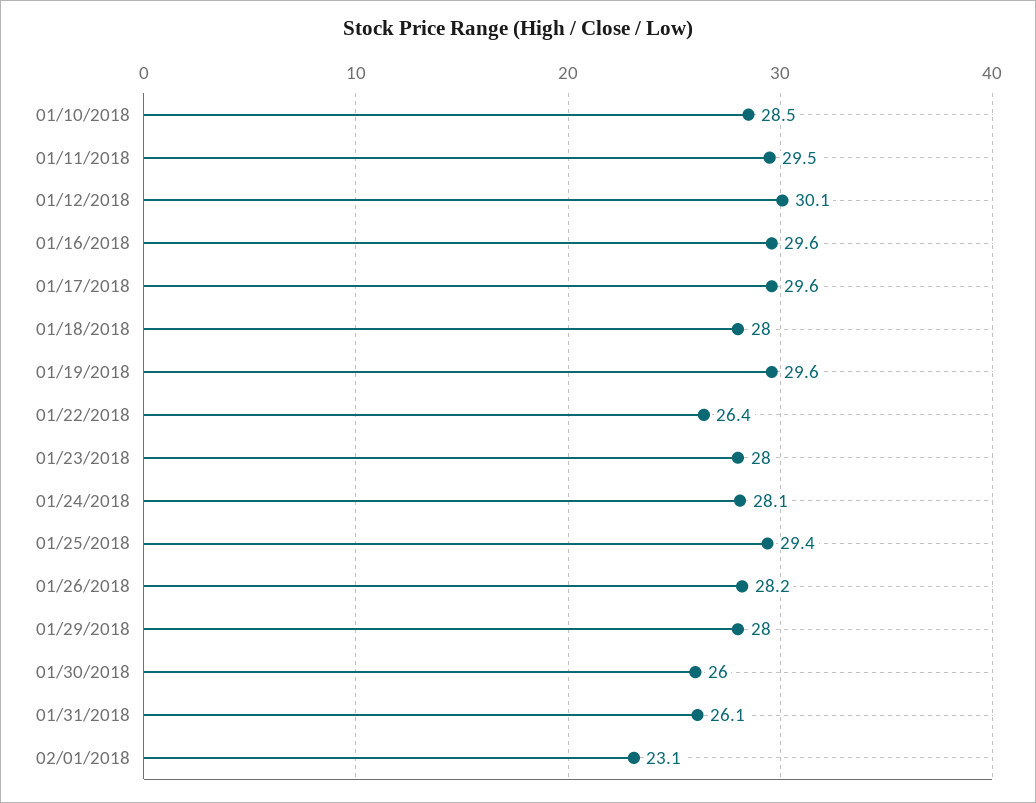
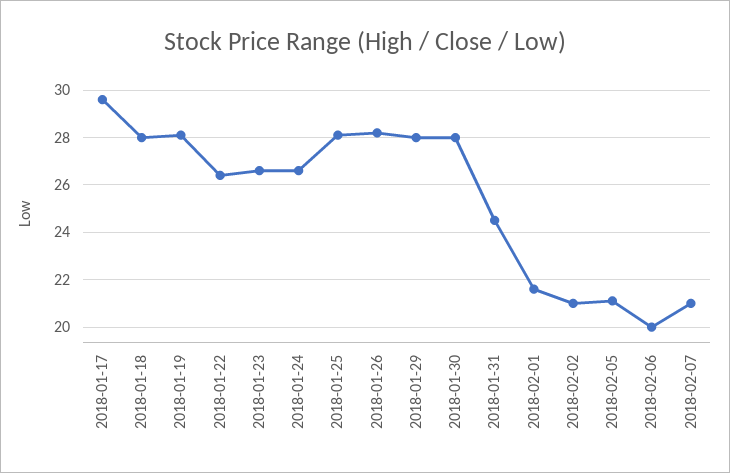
01/10/2018: 28.5 -> none
01/11/2018: 29.5 -> none
01/12/2018: 30.1 -> none
01/16/2018: 29.6 -> none
01/19/2018: 29.6 -> 28
01/23/2018: 28 -> 26.5
01/24/2018: 28.1 -> 26.5
01/25/2018: 29.4 -> 28
01/30/2018: 26 -> 28
01/31/2018: 26.1 -> 24.5
02/01/2018: 23.1 -> 21.5
2018-02-02: none -> 21
2018-02-05: none -> 21
2018-02-06: none -> 20
2018-02-07: none -> 21

